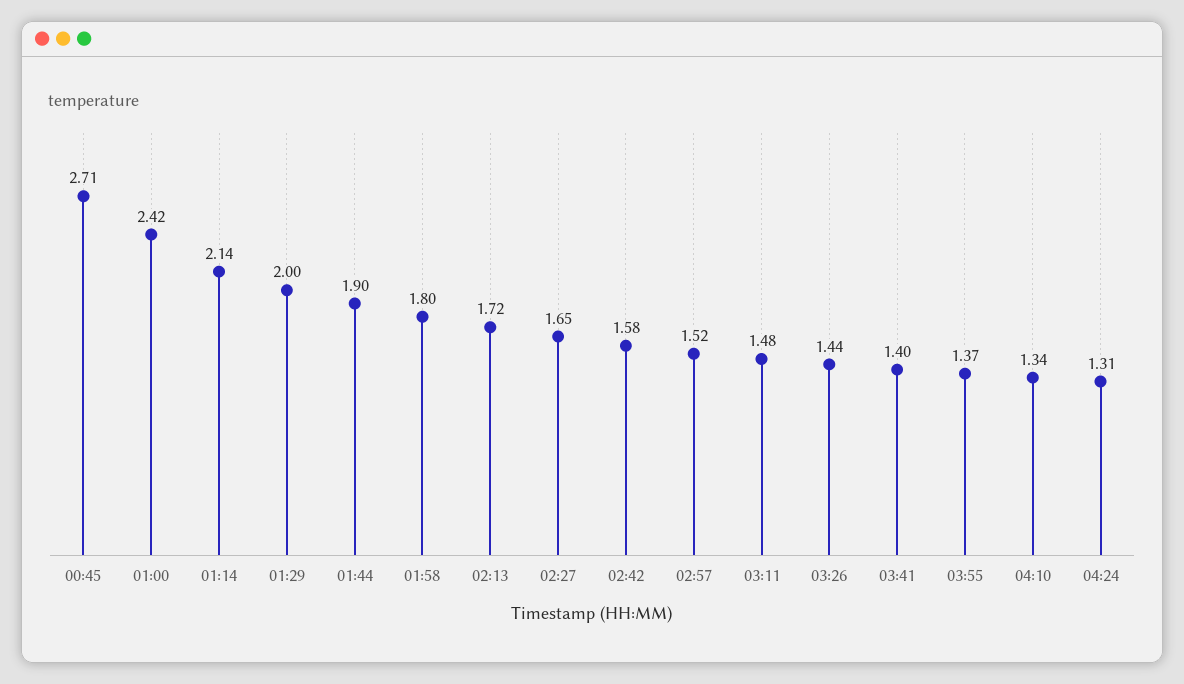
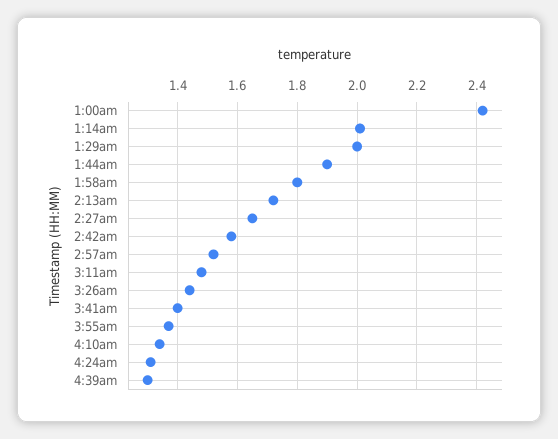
00:45: 2.71 -> none
01:14: 2.14 -> 2
4:39am: none -> 1.3

